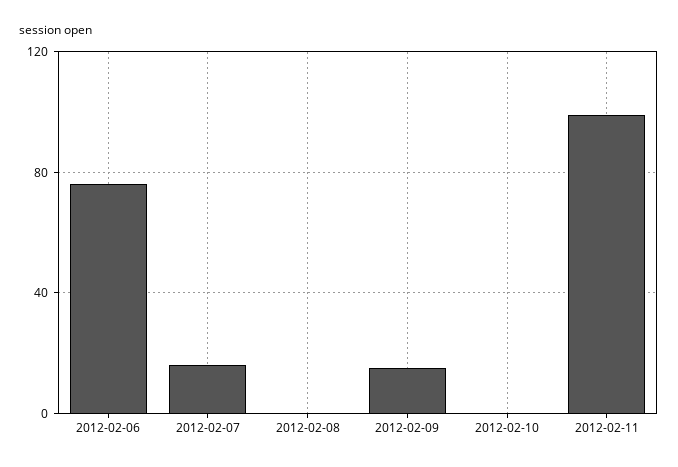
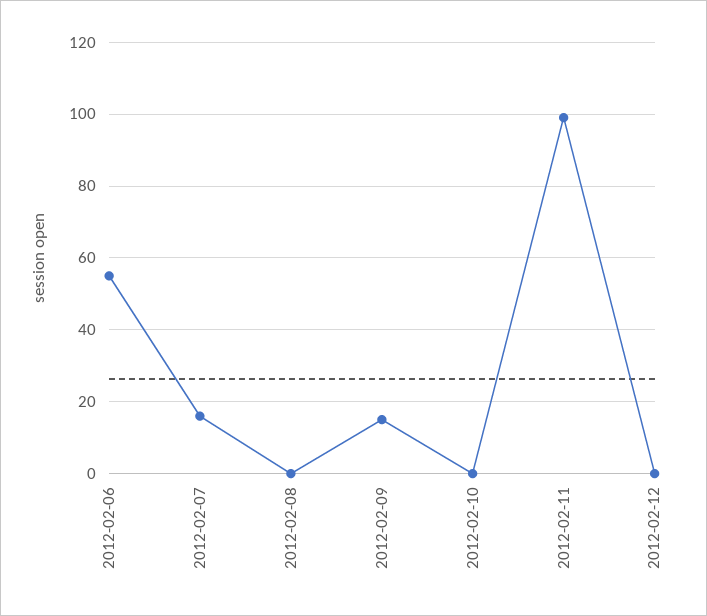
2012-02-06: 75 -> 55
2012-02-12: none -> 0

